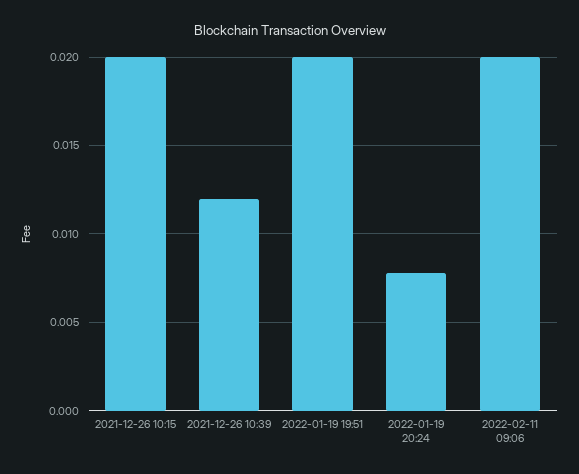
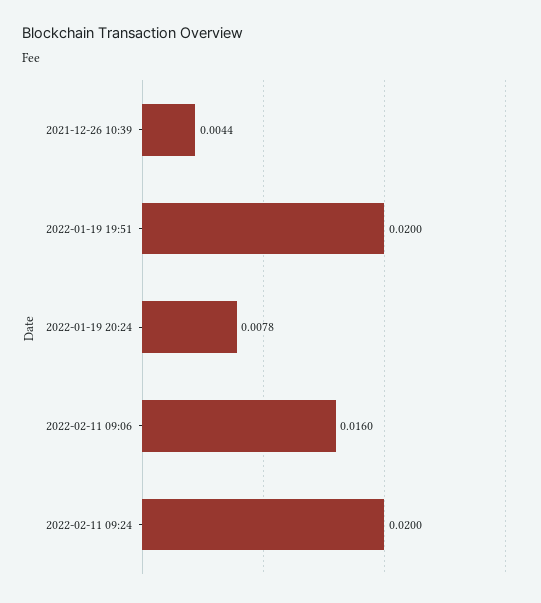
2021-12-26 10:15: 0.02 -> none
2021-12-26 10:39: 0.012 -> 0.0044
2022-02-11 09:06: 0.02 -> 0.016
2022-02-11 09:24: none -> 0.02

